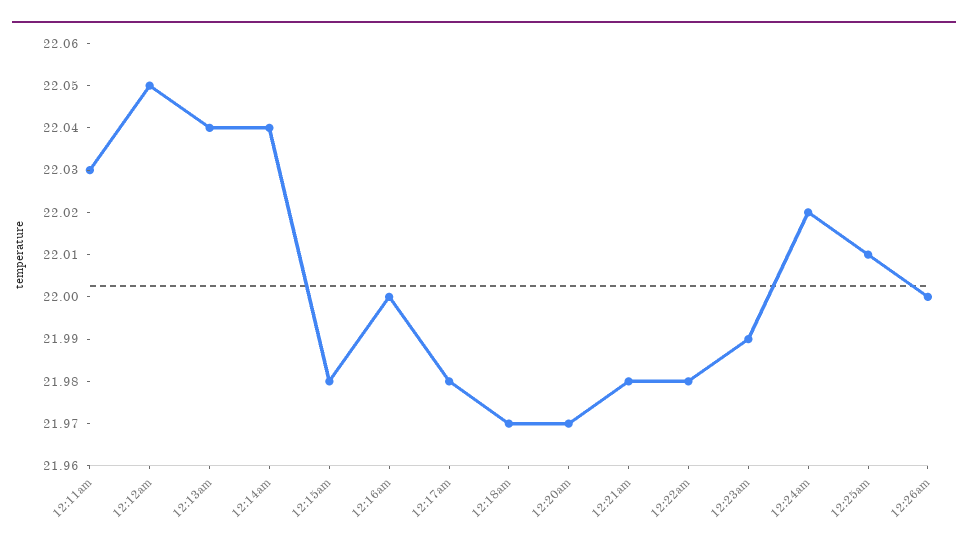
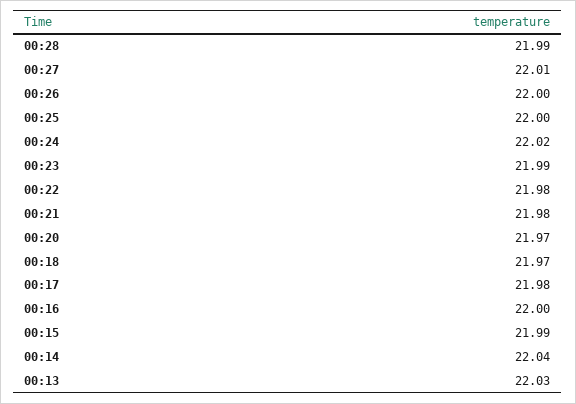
12:11am: 22.03 -> none
12:12am: 22.05 -> none
12:13am: 22.04 -> 22.03
12:15am: 21.98 -> 21.99
12:25am: 22.01 -> 22
00:28: none -> 21.99
00:27: none -> 22.01

